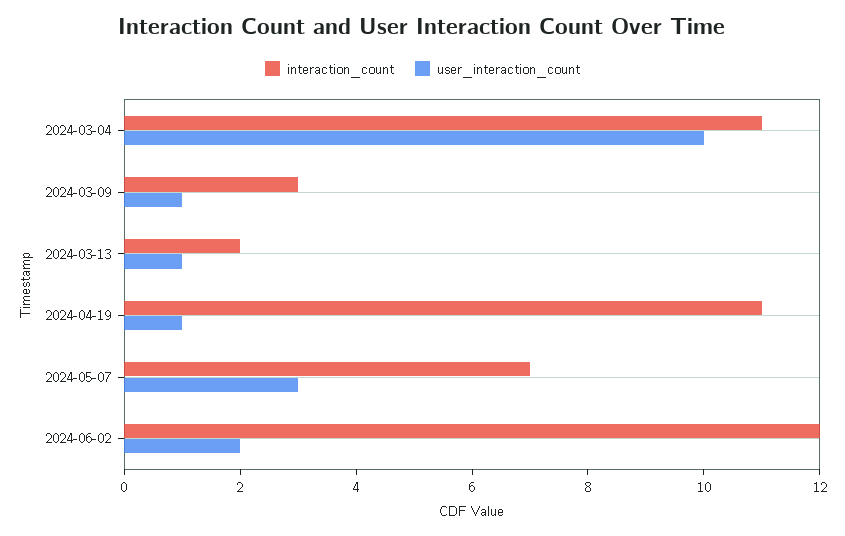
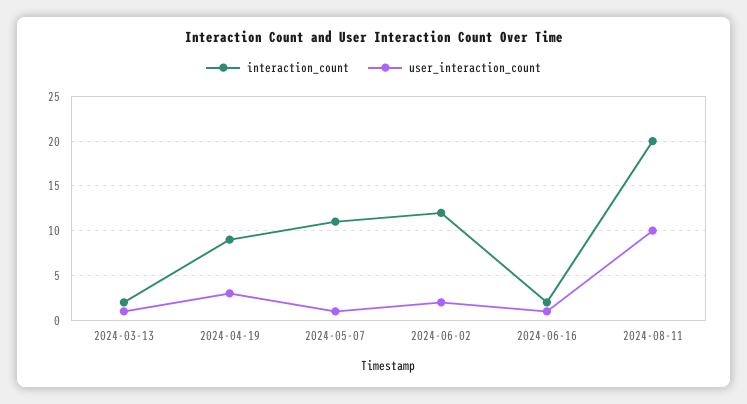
interaction_count, 2024-03-04: 11 -> none
user_interaction_count, 2024-03-04: 10 -> none
interaction_count, 2024-03-09: 3 -> none
user_interaction_count, 2024-03-09: 1 -> none
interaction_count, 2024-04-19: 11 -> 9
user_interaction_count, 2024-04-19: 1 -> 3
interaction_count, 2024-05-07: 7 -> 11
user_interaction_count, 2024-05-07: 3 -> 1
interaction_count, 2024-06-16: none -> 2
user_interaction_count, 2024-06-16: none -> 1
interaction_count, 2024-08-11: none -> 20
user_interaction_count, 2024-08-11: none -> 10

